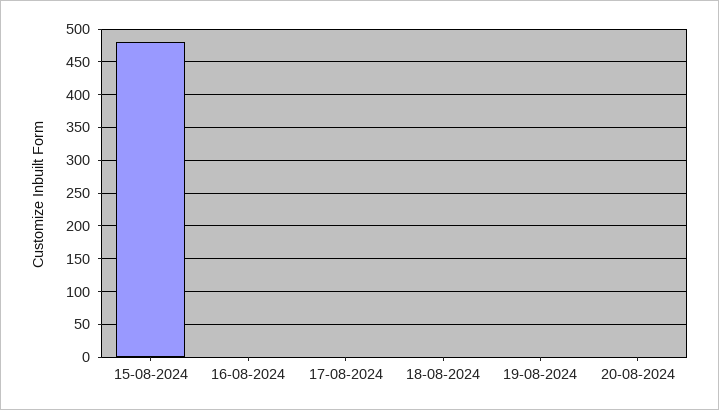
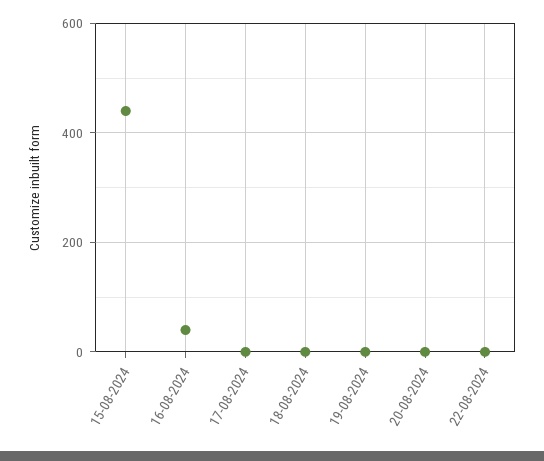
15-08-2024: 480 -> 440
16-08-2024: 0 -> 40
22-08-2024: none -> 0

